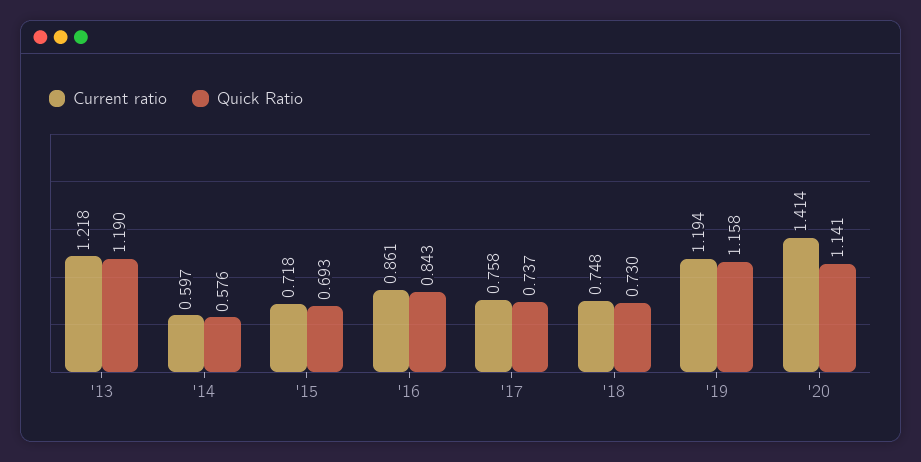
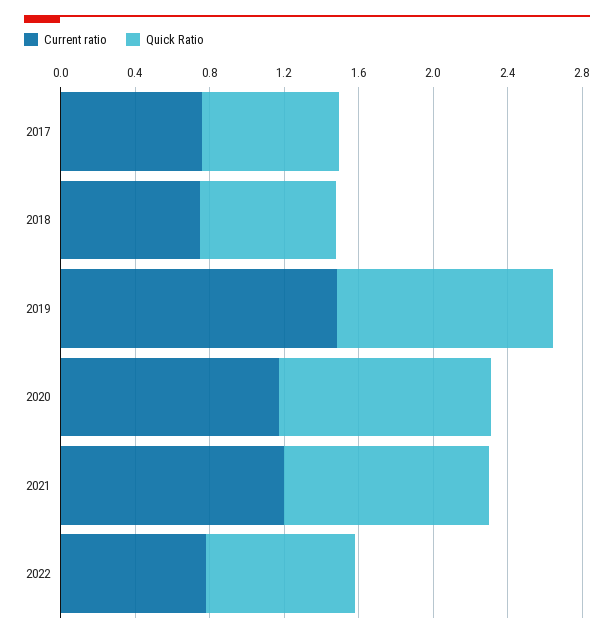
Current ratio, '13: 1.218 -> none
Quick Ratio, '13: 1.19 -> none
Current ratio, '14: 0.597 -> none
Quick Ratio, '14: 0.576 -> none
Current ratio, '15: 0.718 -> none
Quick Ratio, '15: 0.693 -> none
Current ratio, '16: 0.861 -> none
Quick Ratio, '16: 0.843 -> none
Current ratio, '19: 1.194 -> 1.5
Current ratio, '20: 1.414 -> 1.2
Current ratio, 2021: none -> 1.2
Quick Ratio, 2021: none -> 1.1
Current ratio, 2022: none -> 0.8
Quick Ratio, 2022: none -> 0.8

